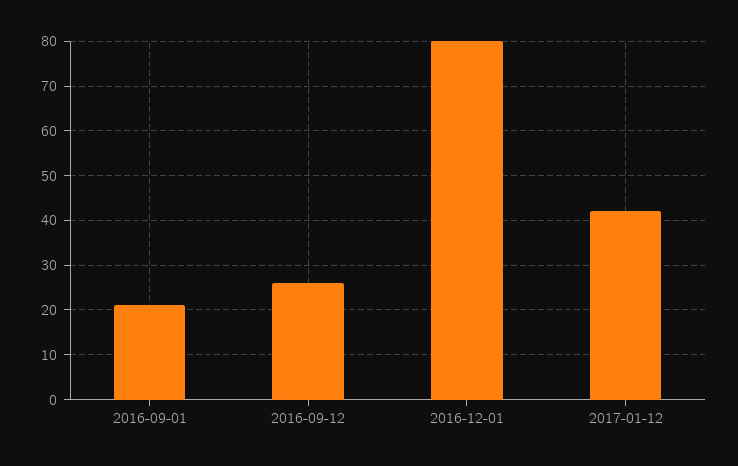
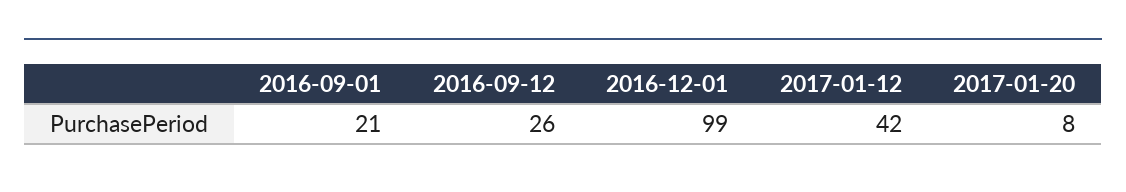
2016-12-01: 80 -> 99
2017-01-20: none -> 8

